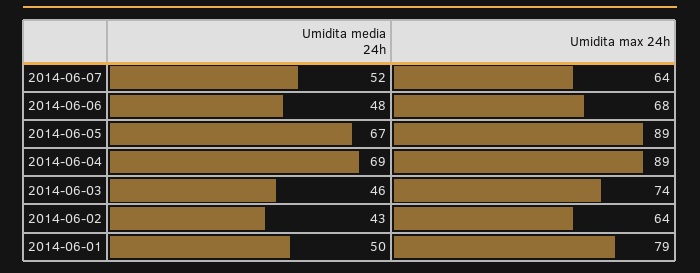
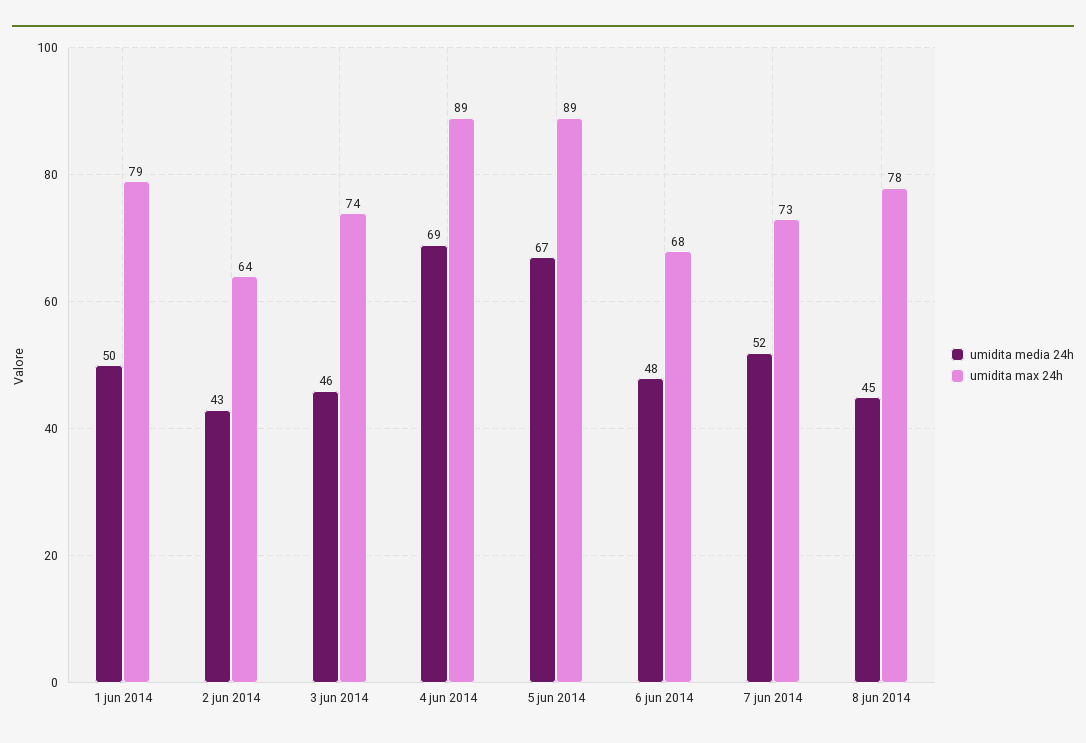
Umidita max 24h, 2014-06-07: 64 -> 73
Umidita media 24h, 8 jun 2014: none -> 45
Umidita max 24h, 8 jun 2014: none -> 78

